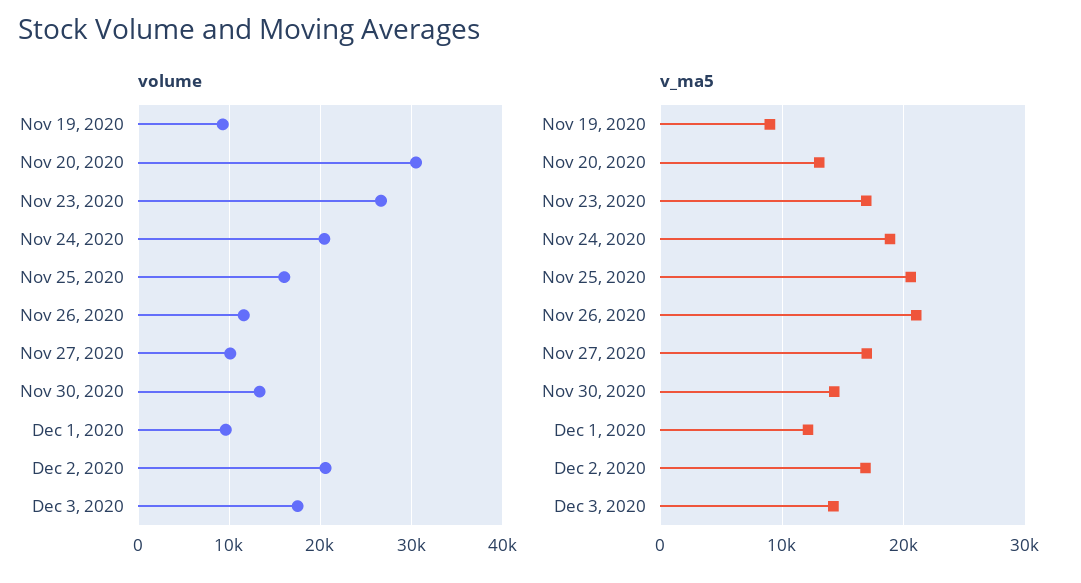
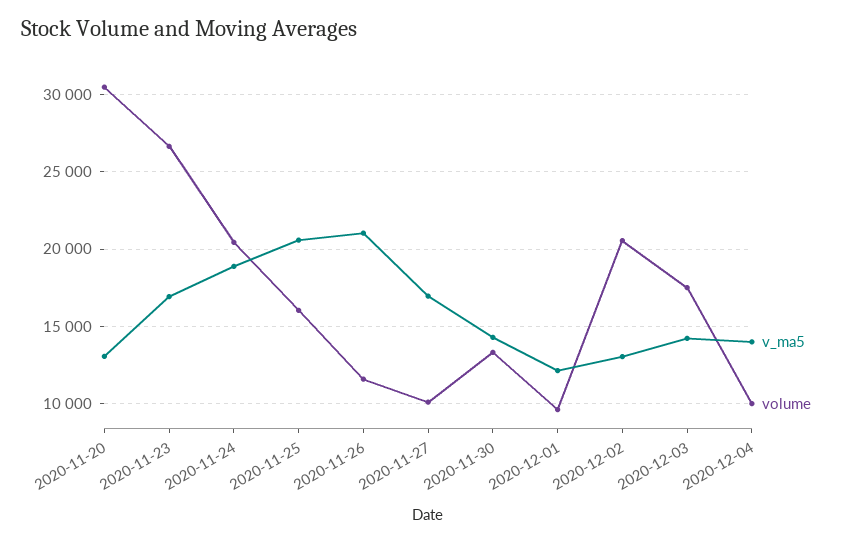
volume, Nov 19, 2020: 9000 -> none
v_ma5, Nov 19, 2020: 9000 -> none
v_ma5, Dec 2, 2020: 17000 -> 13000
v_ma5, 2020-12-04: none -> 14000
volume, 2020-12-04: none -> 10000

